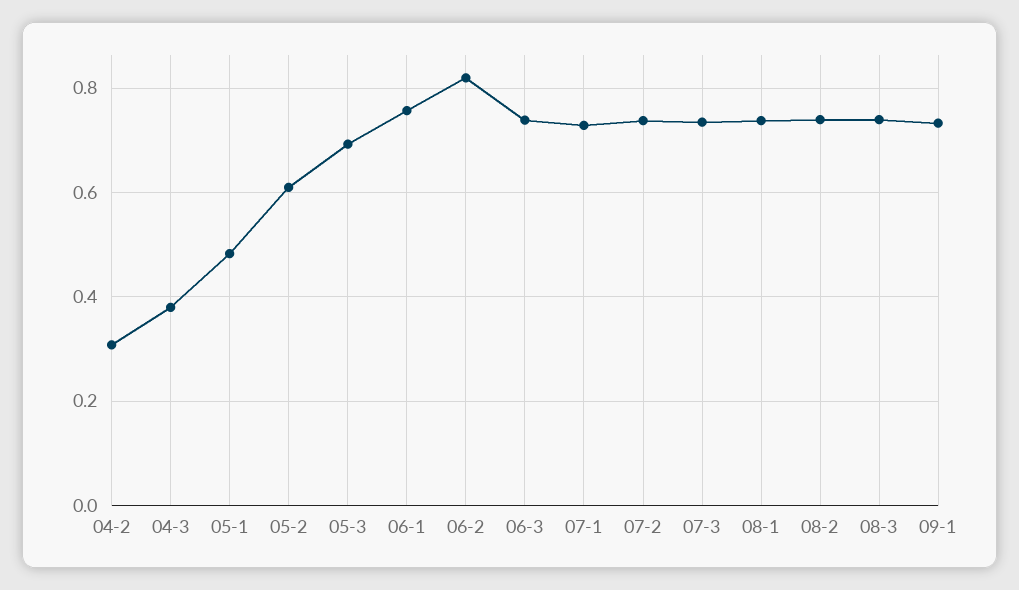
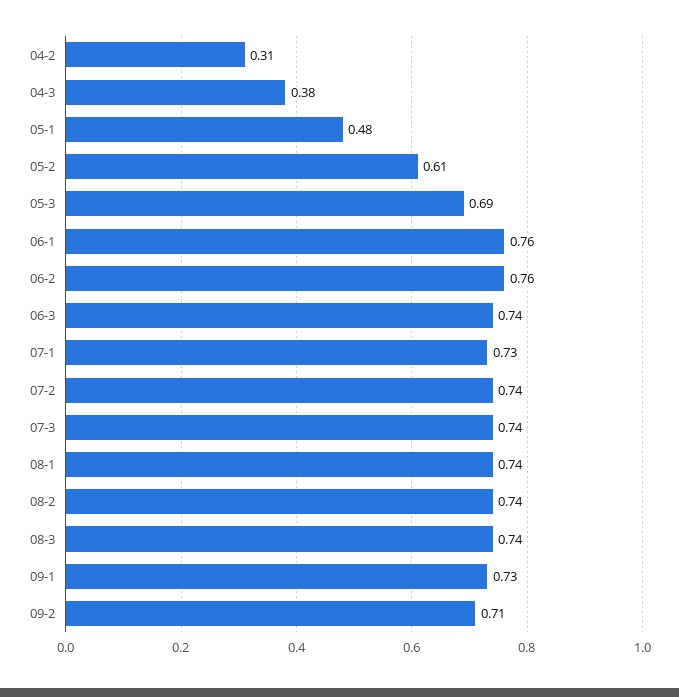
06-2: 0.82 -> 0.76
09-2: none -> 0.71

